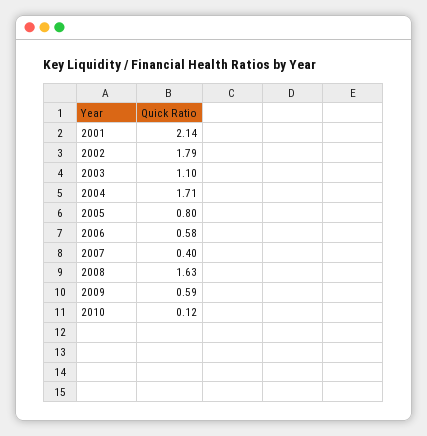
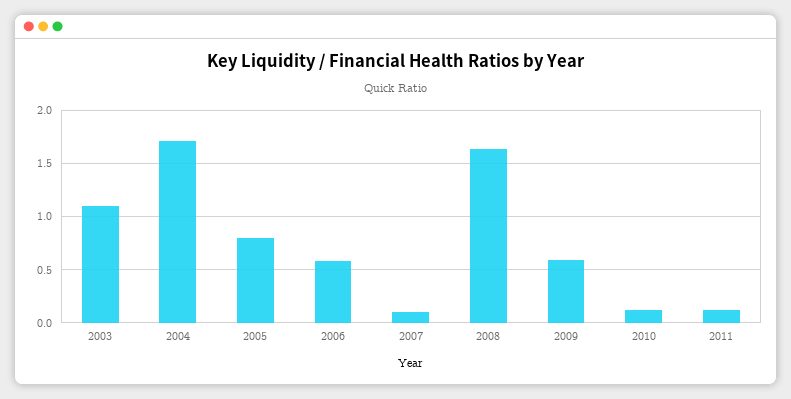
2001: 2.14 -> none
2002: 1.79 -> none
2007: 0.4 -> 0.1
2011: none -> 0.1

